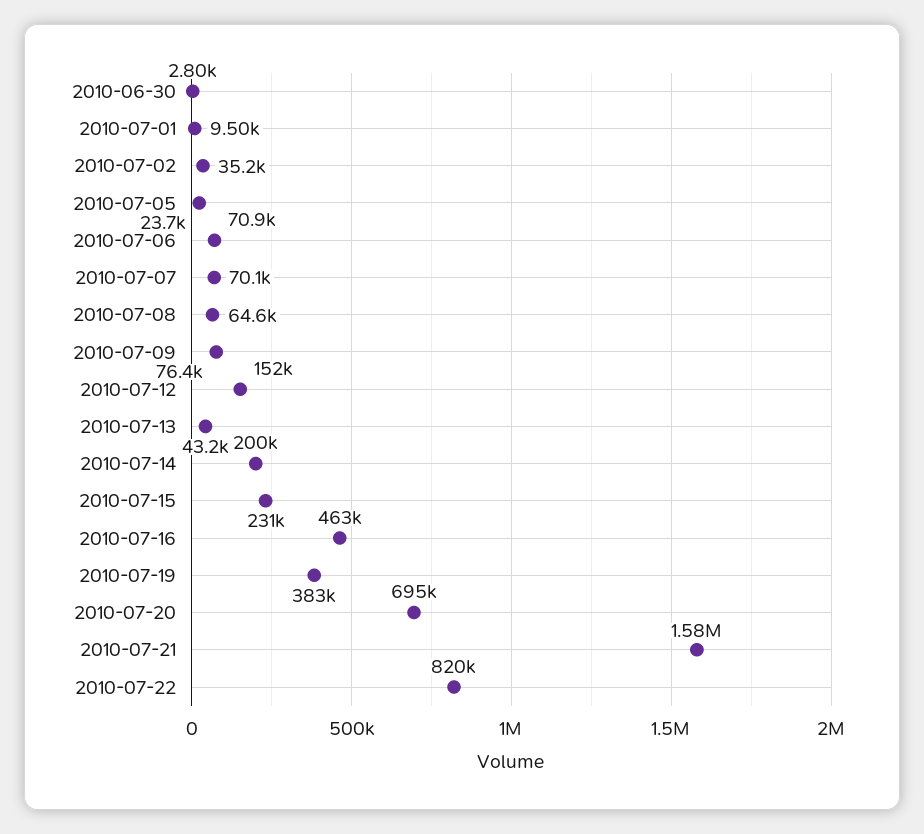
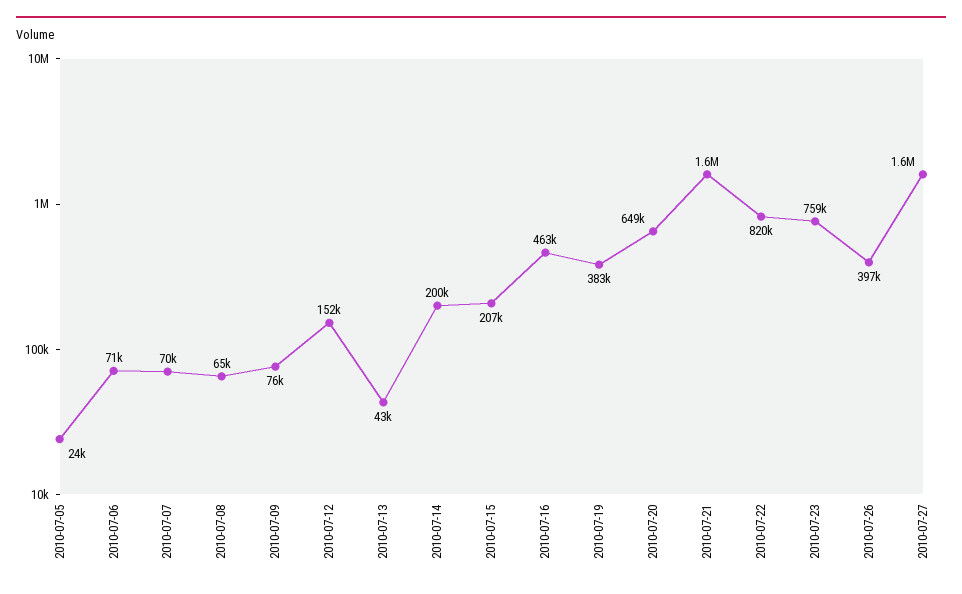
2010-06-30: 2800 -> none
2010-07-01: 9500 -> none
2010-07-02: 35200 -> none
2010-07-15: 231000 -> 207000
2010-07-20: 695000 -> 649000
2010-07-23: none -> 759000
2010-07-26: none -> 397000
2010-07-27: none -> 1600000

